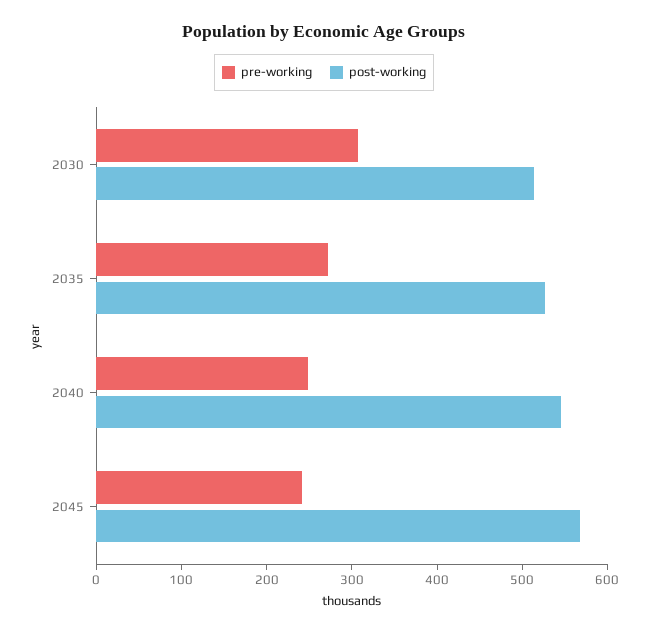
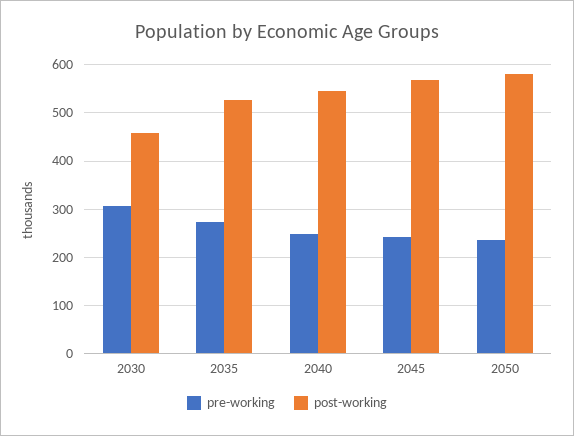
post-working, 2030: 520 -> 460
pre-working, 2050: none -> 240
post-working, 2050: none -> 580

